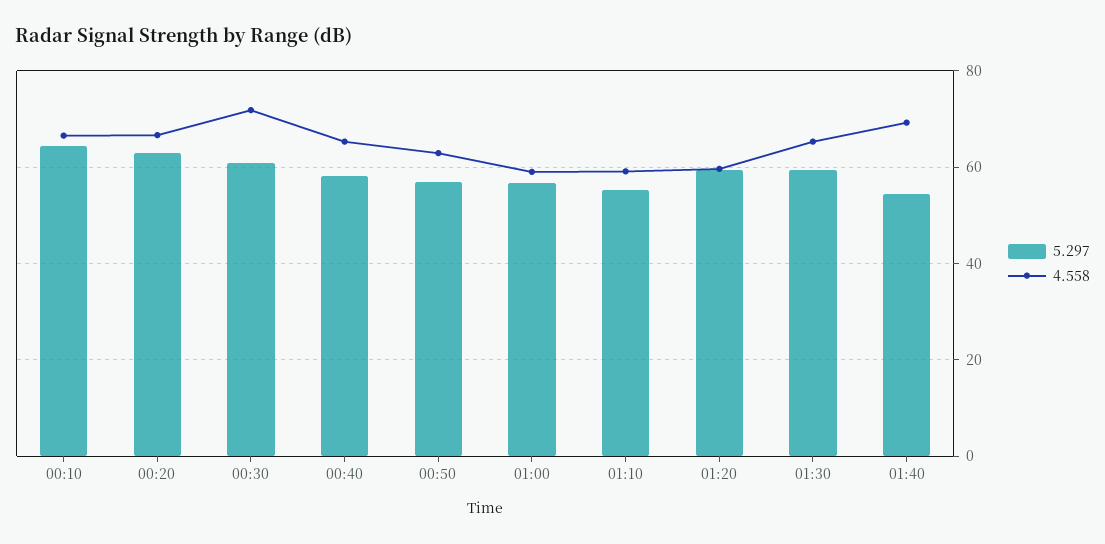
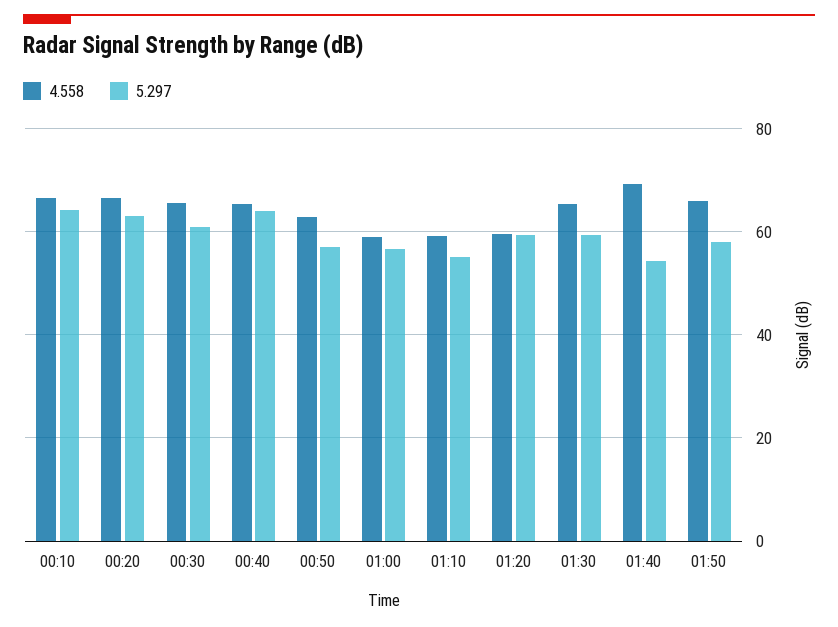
4.558, 00:30: 72 -> 66
5.297, 00:40: 58 -> 64
4.558, 01:50: none -> 66
5.297, 01:50: none -> 58

